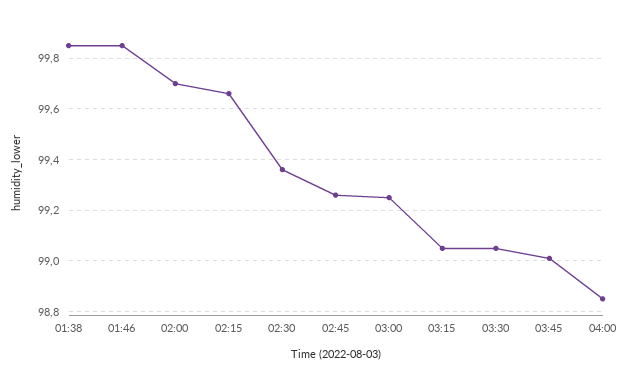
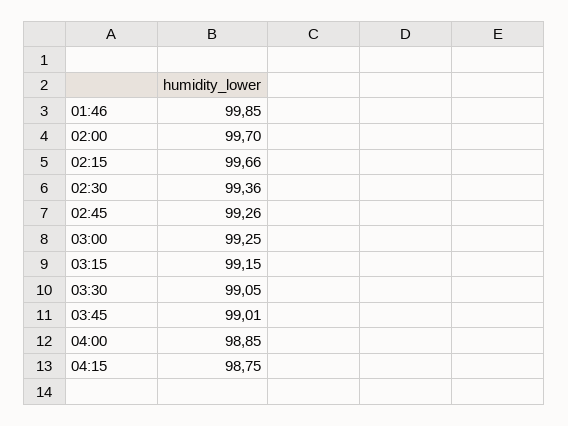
01:38: 99.85 -> none
03:15: 99.05 -> 99.15
04:15: none -> 98.75

